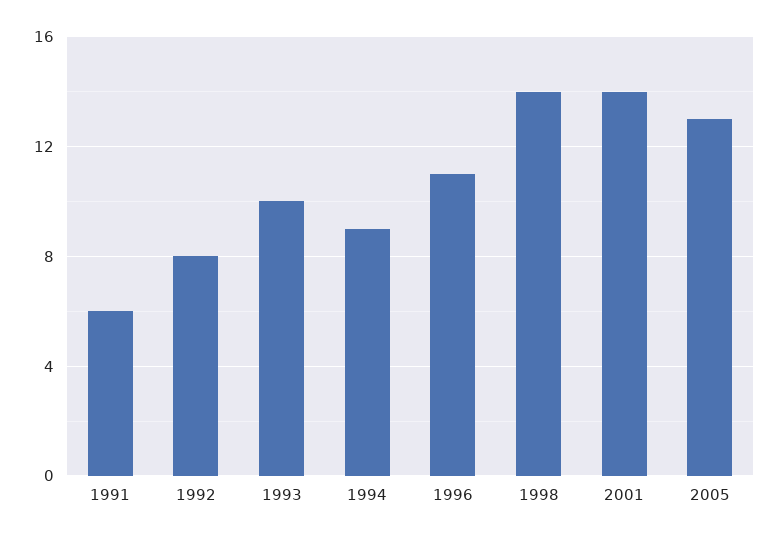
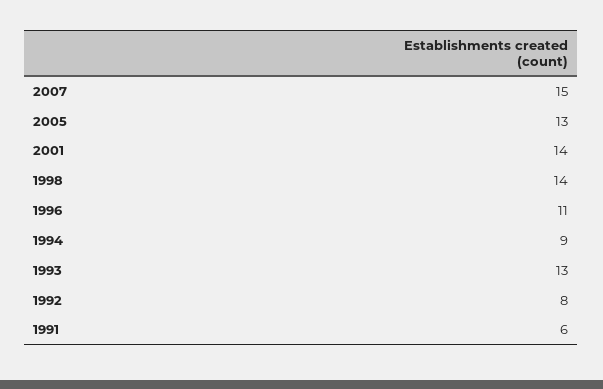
1993: 10 -> 13
2007: none -> 15

